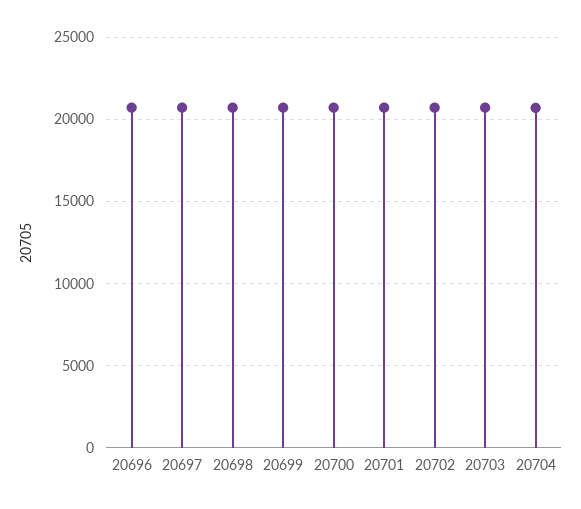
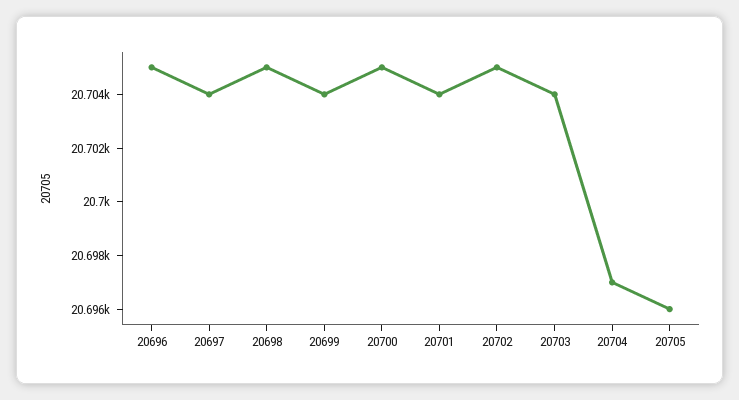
20705: none -> 20696

